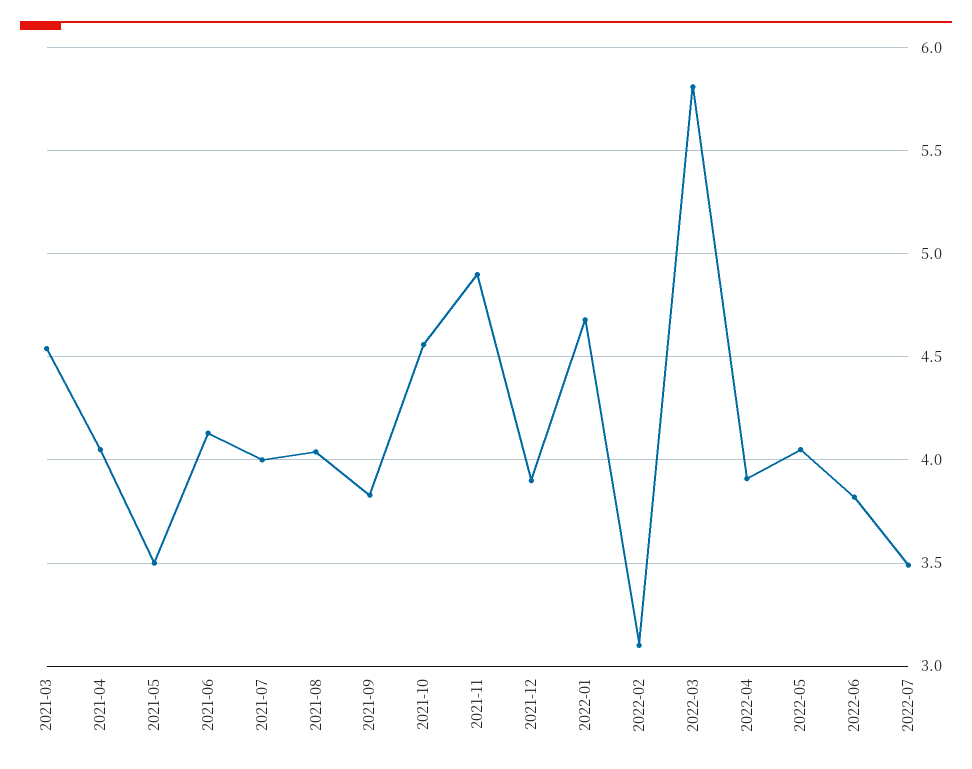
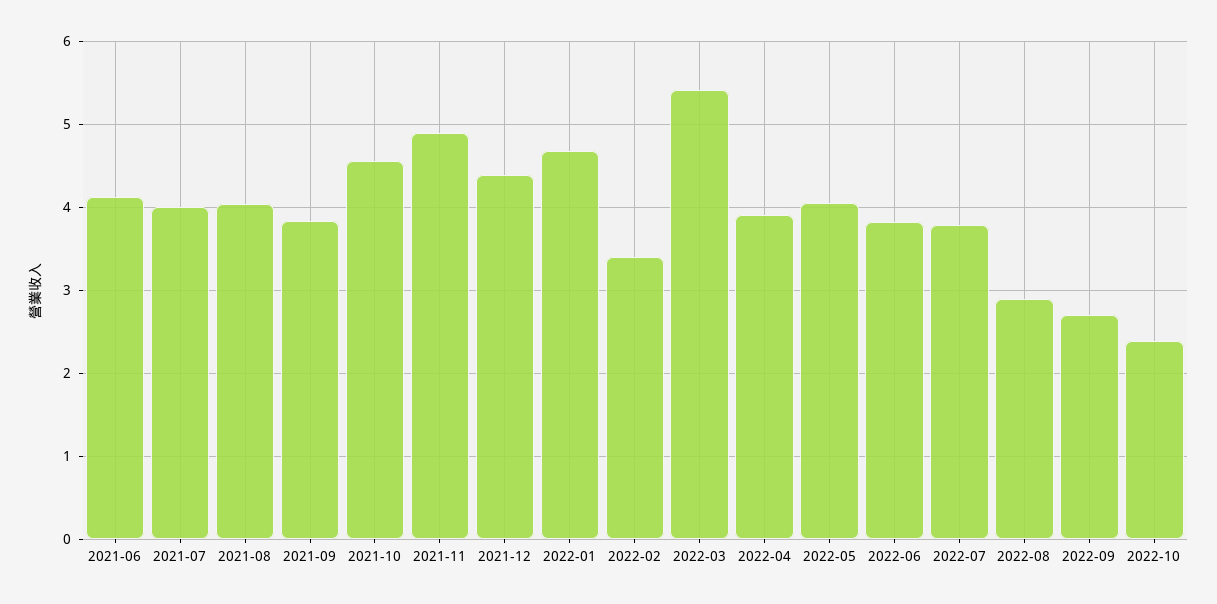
2021-03: 4.55 -> none
2021-04: 4.05 -> none
2021-05: 3.5 -> none
2021-12: 3.9 -> 4.4
2022-02: 3.1 -> 3.4
2022-03: 5.8 -> 5.4
2022-07: 3.5 -> 3.8
2022-08: none -> 2.9
2022-09: none -> 2.7
2022-10: none -> 2.4

